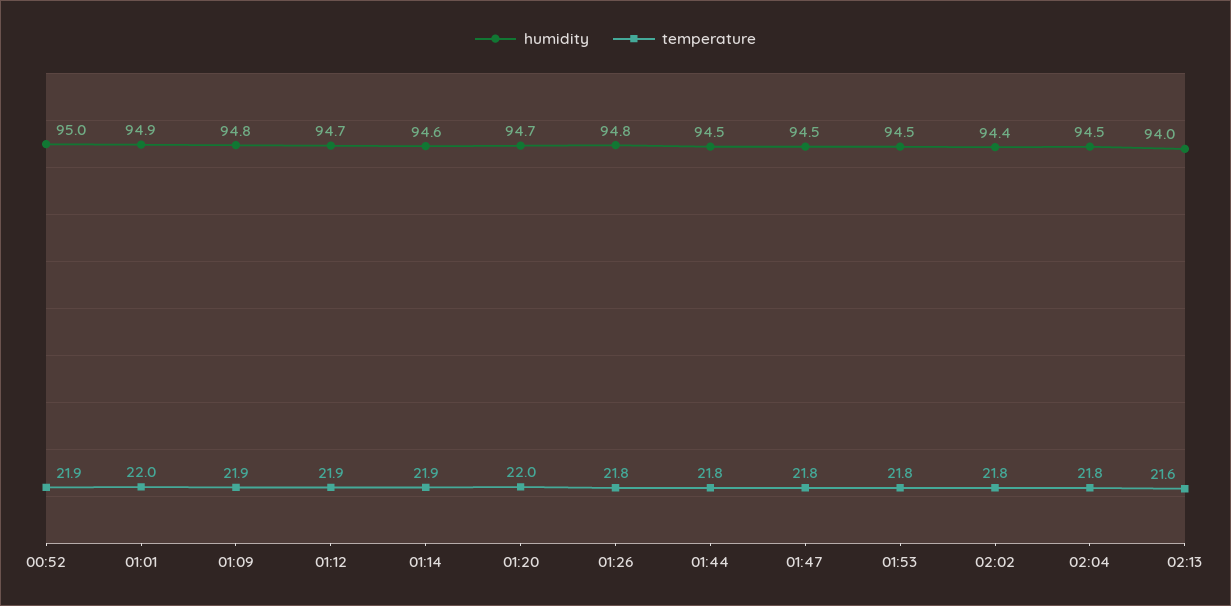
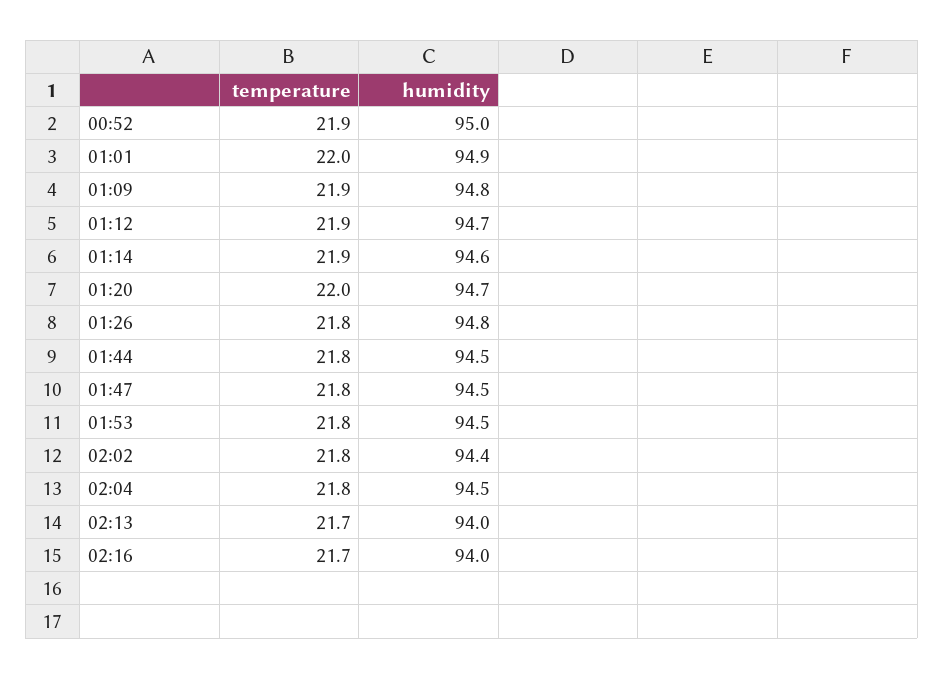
temperature, 02:13: 21.6 -> 21.7
temperature, 02:16: none -> 21.7
humidity, 02:16: none -> 94

